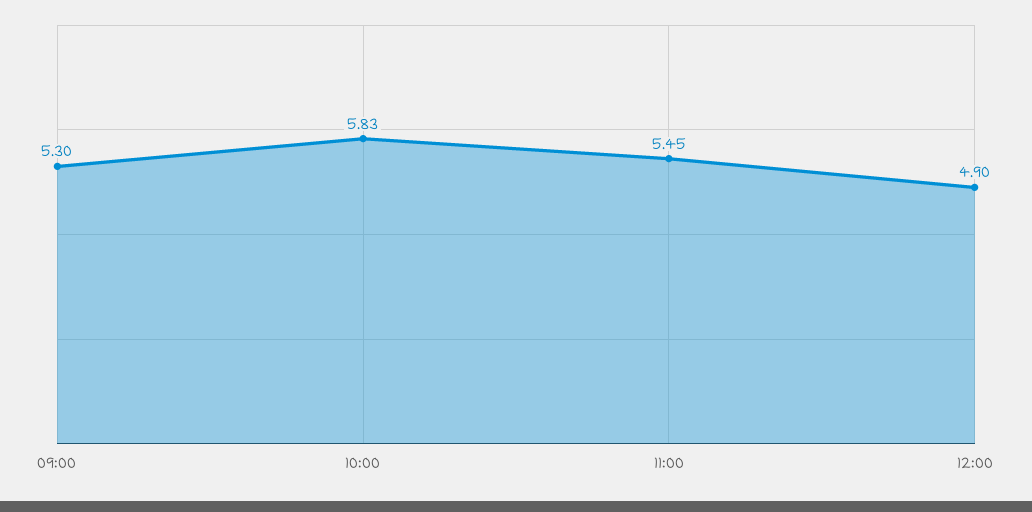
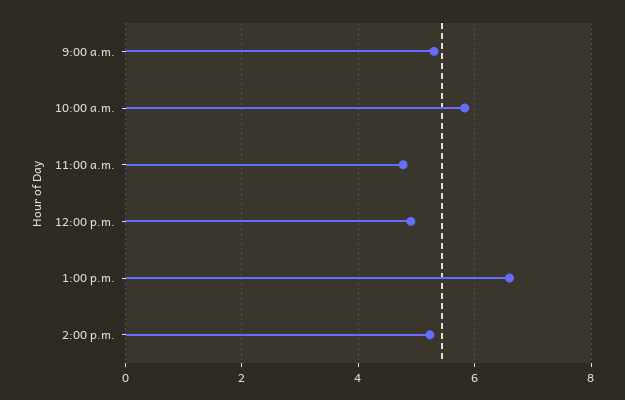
11:00: 5.45 -> 4.8
1:00 p.m.: none -> 6.6
2:00 p.m.: none -> 5.2

